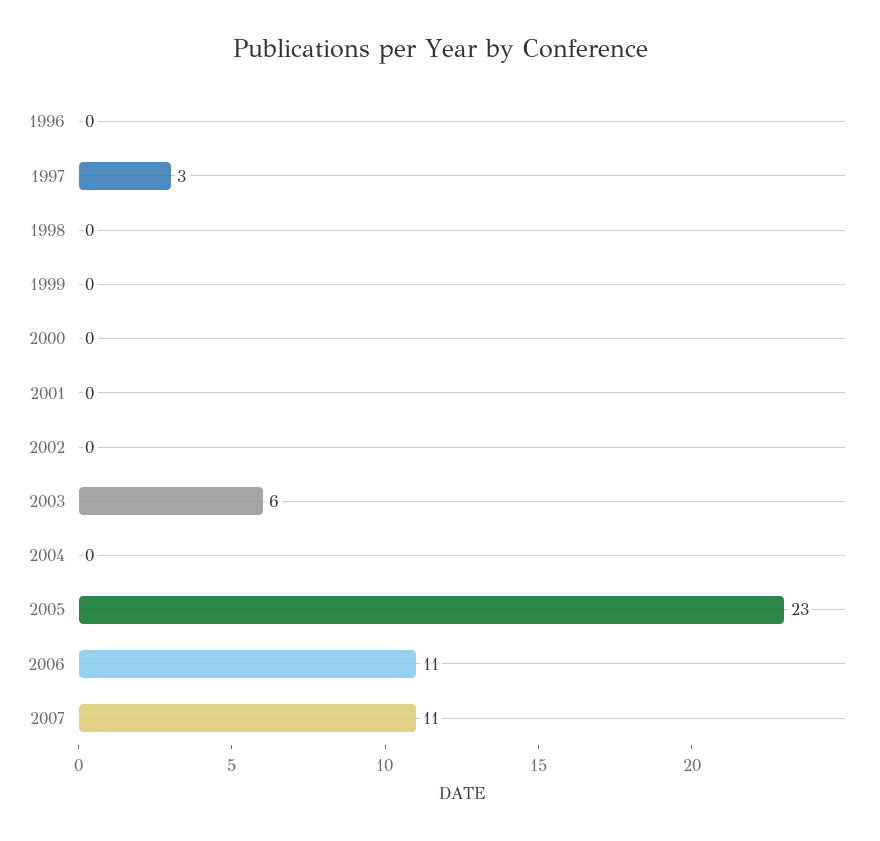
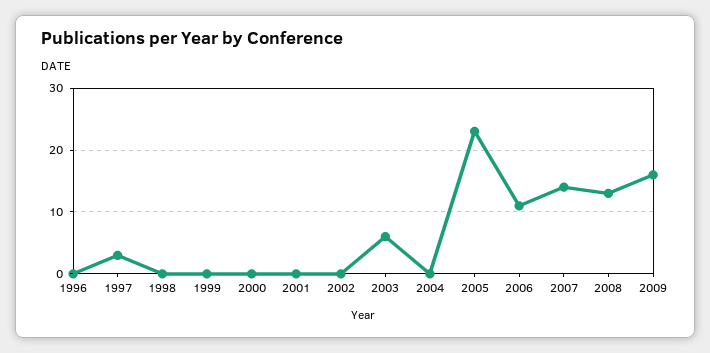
2007: 11 -> 14
2008: none -> 13
2009: none -> 16

